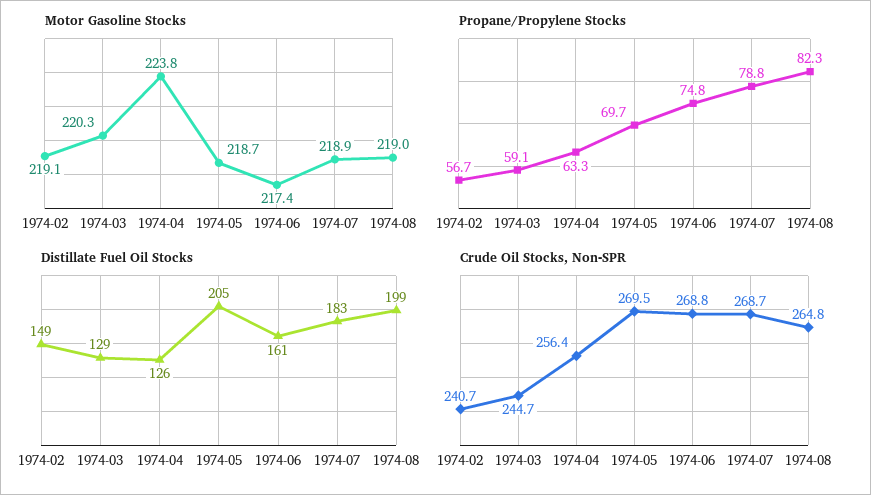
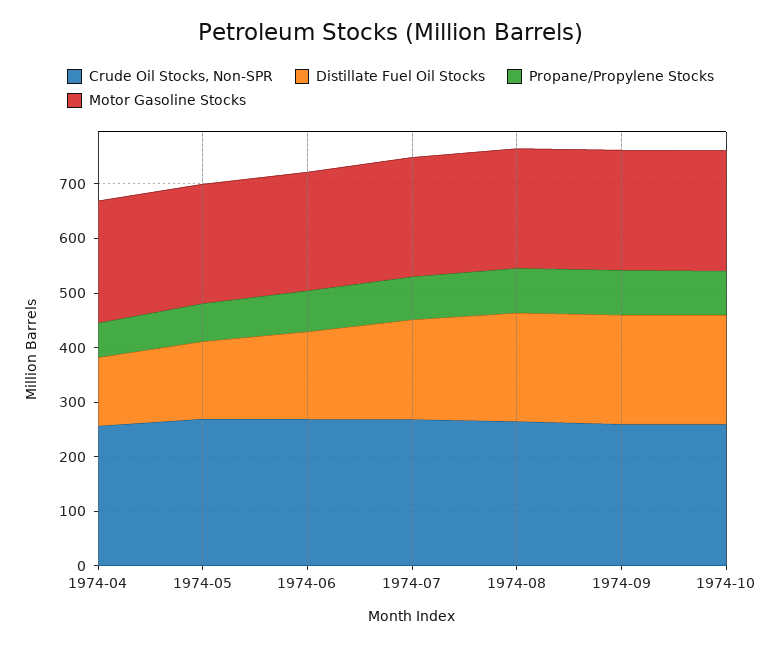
Motor Gasoline Stocks, 1974-02: 219.1 -> none
Motor Gasoline Stocks, 1974-03: 220.3 -> none
Propane/Propylene Stocks, 1974-02: 56.7 -> none
Propane/Propylene Stocks, 1974-03: 59.1 -> none
Distillate Fuel Oil Stocks, 1974-02: 149 -> none
Distillate Fuel Oil Stocks, 1974-03: 129 -> none
Distillate Fuel Oil Stocks, 1974-05: 205 -> 140
Crude Oil Stocks, Non-SPR, 1974-02: 240.7 -> none
Crude Oil Stocks, Non-SPR, 1974-03: 244.7 -> none
Crude Oil Stocks, Non-SPR, 1974-09: none -> 260
Distillate Fuel Oil Stocks, 1974-09: none -> 200
Propane/Propylene Stocks, 1974-09: none -> 80
Motor Gasoline Stocks, 1974-09: none -> 220
Crude Oil Stocks, Non-SPR, 1974-10: none -> 260
Distillate Fuel Oil Stocks, 1974-10: none -> 200
Propane/Propylene Stocks, 1974-10: none -> 80
Motor Gasoline Stocks, 1974-10: none -> 220

